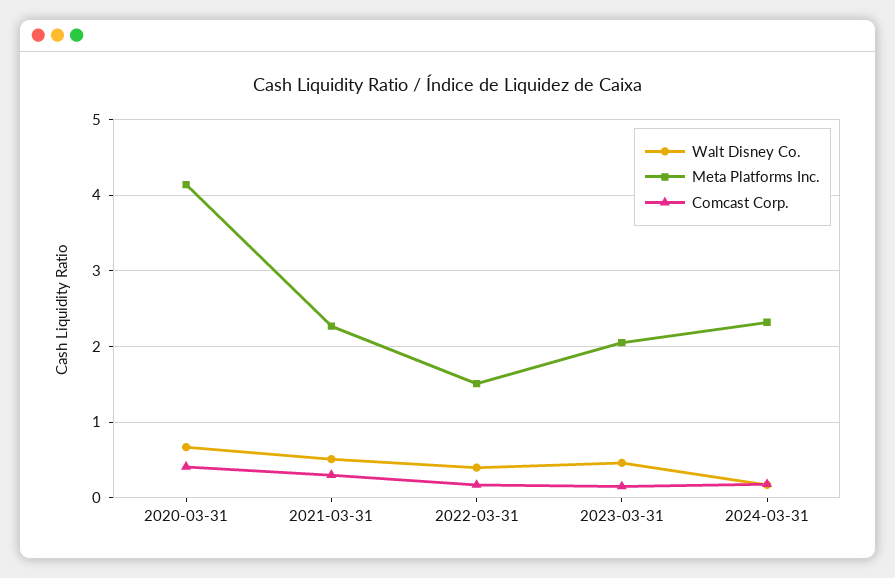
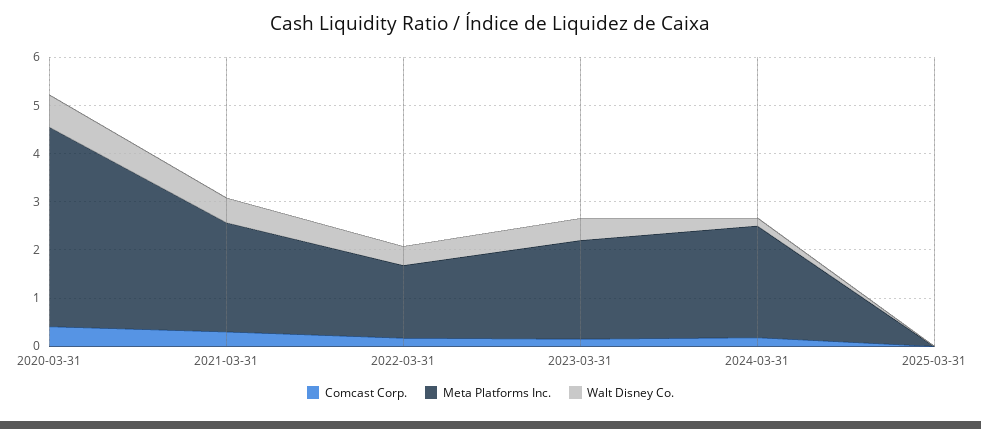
Comcast Corp., 2025-03-31: none -> 0
Meta Platforms Inc., 2025-03-31: none -> 0
Walt Disney Co., 2025-03-31: none -> 0

